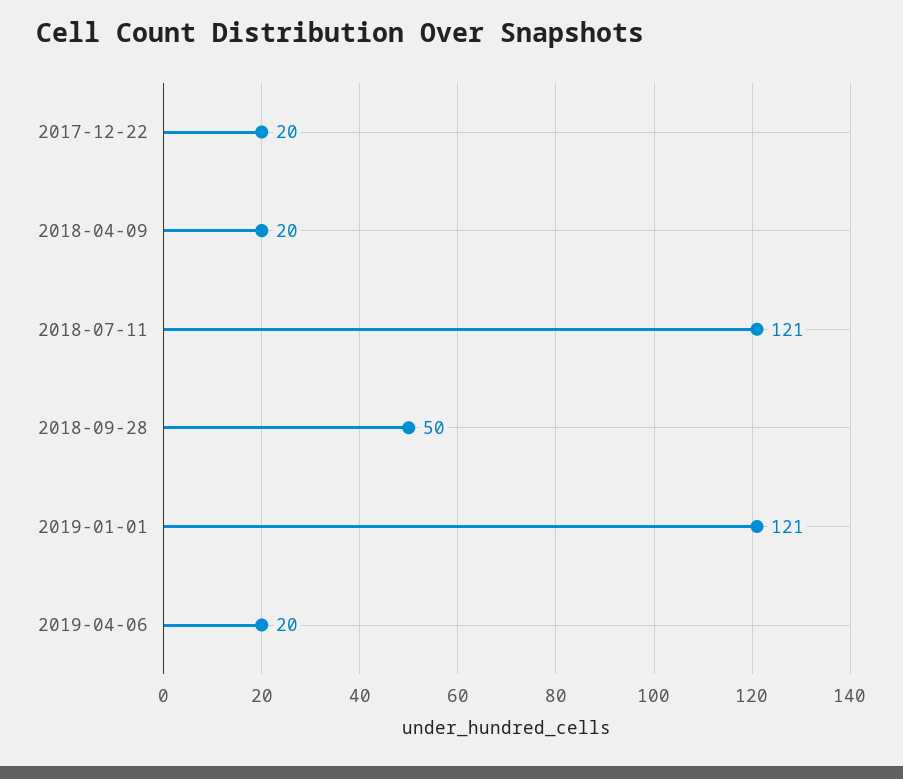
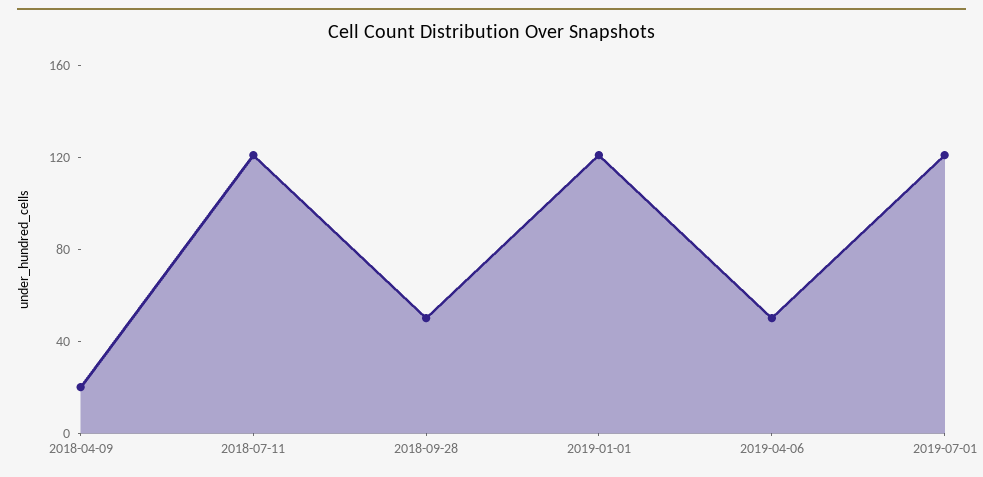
2017-12-22: 20 -> none
2019-04-06: 20 -> 50
2019-07-01: none -> 120

